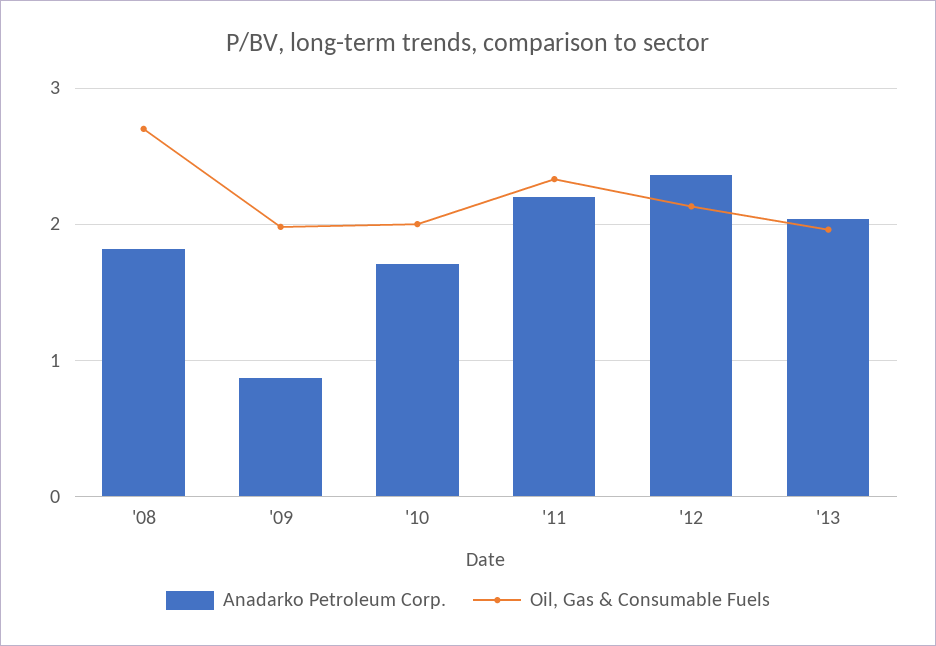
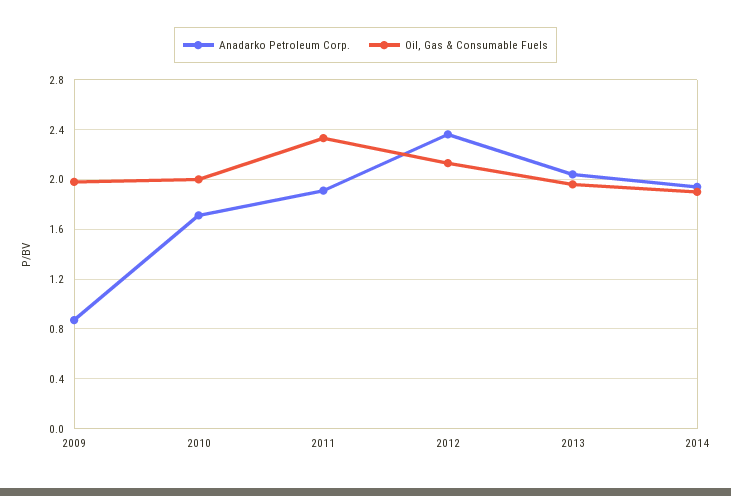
Anadarko Petroleum Corp., '08: 1.8 -> none
Oil, Gas & Consumable Fuels, '08: 2.7 -> none
Anadarko Petroleum Corp., '11: 2.2 -> 1.9
Anadarko Petroleum Corp., 2014: none -> 1.95
Oil, Gas & Consumable Fuels, 2014: none -> 1.9

